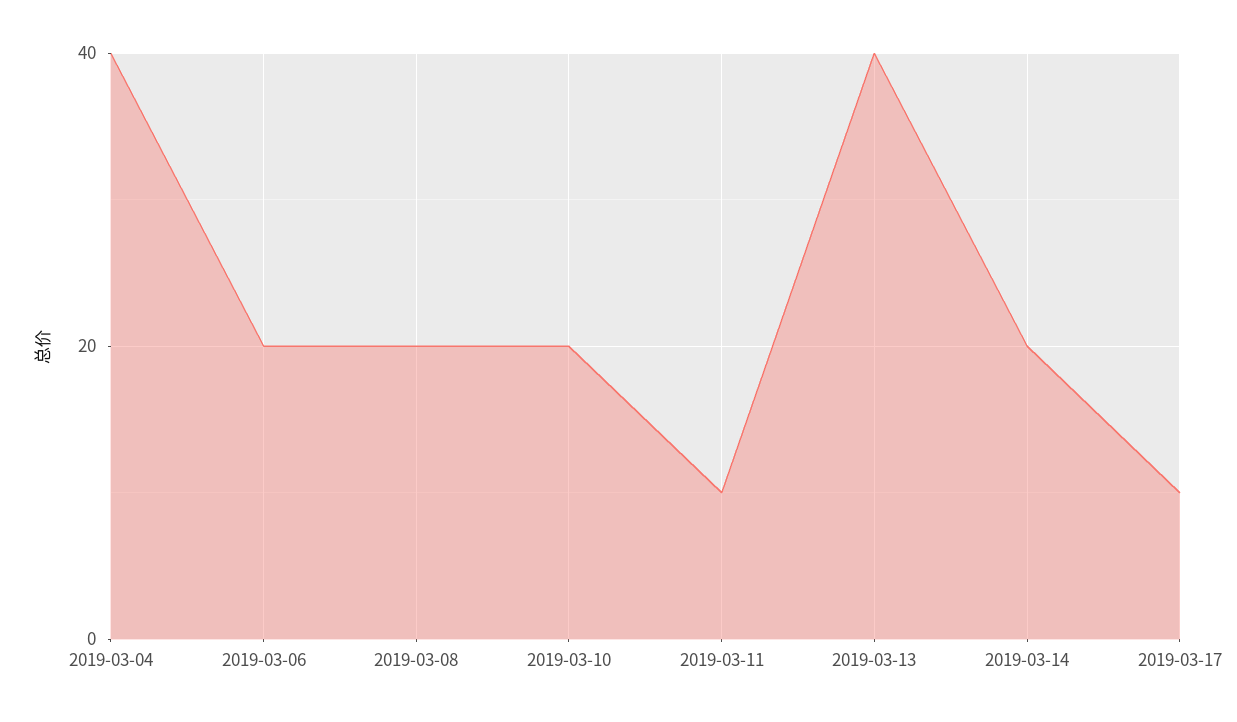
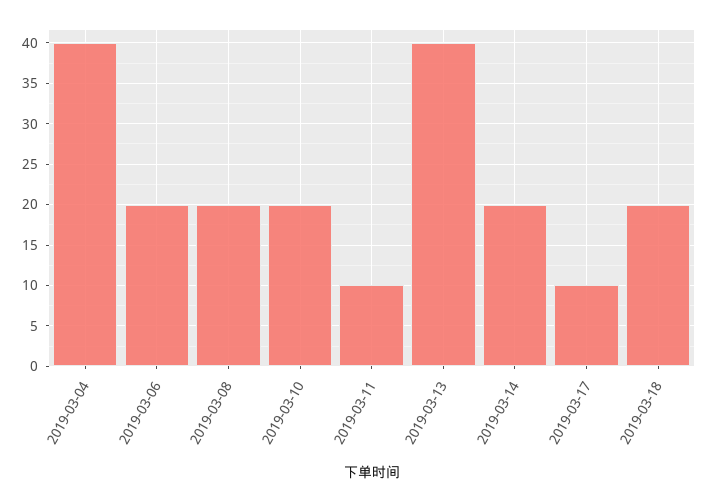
2019-03-18: none -> 20

